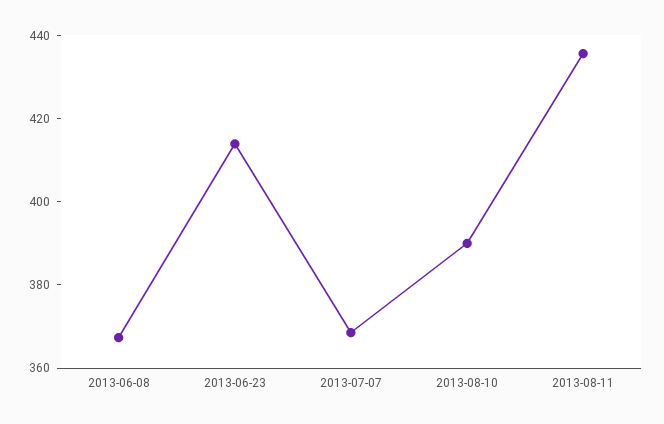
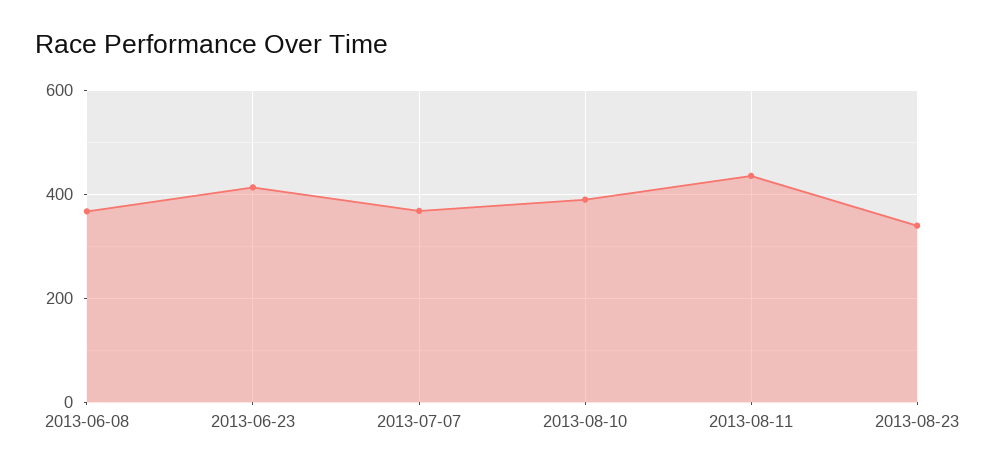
2013-08-23: none -> 340

